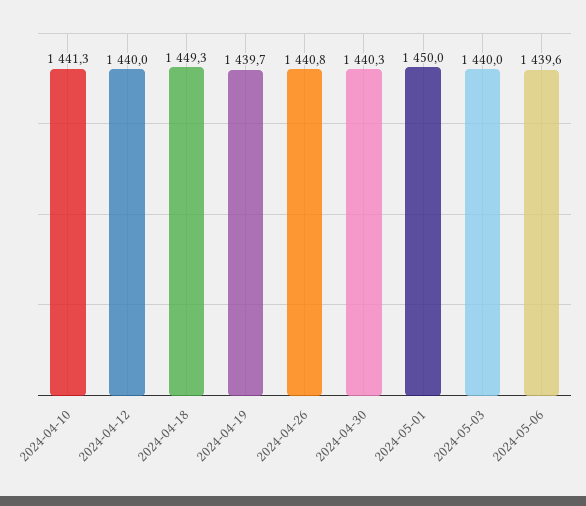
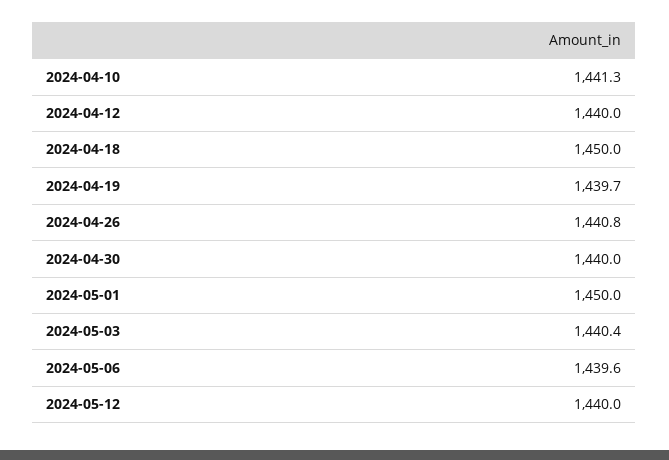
2024-04-18: 1449.3 -> 1450
2024-04-30: 1440.3 -> 1440
2024-05-03: 1440 -> 1440.4
2024-05-12: none -> 1440

